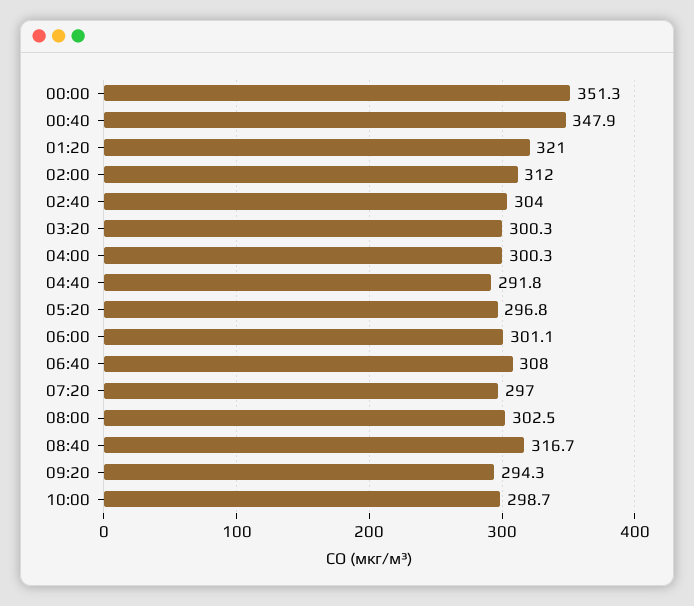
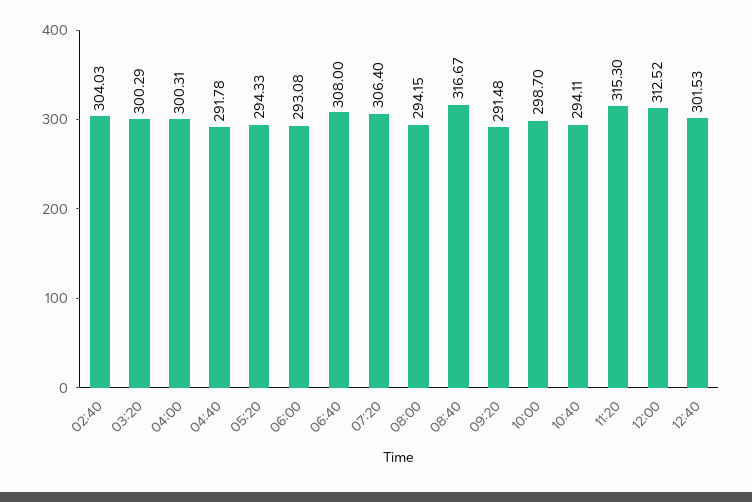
00:00: 351.3 -> none
00:40: 347.9 -> none
01:20: 321 -> none
02:00: 312 -> none
05:20: 296.8 -> 294.33
06:00: 301.1 -> 293.08
07:20: 297 -> 306.4
08:00: 302.5 -> 294.15
09:20: 294.3 -> 291.48
10:40: none -> 294.11
11:20: none -> 315.3
12:00: none -> 312.52
12:40: none -> 301.53

